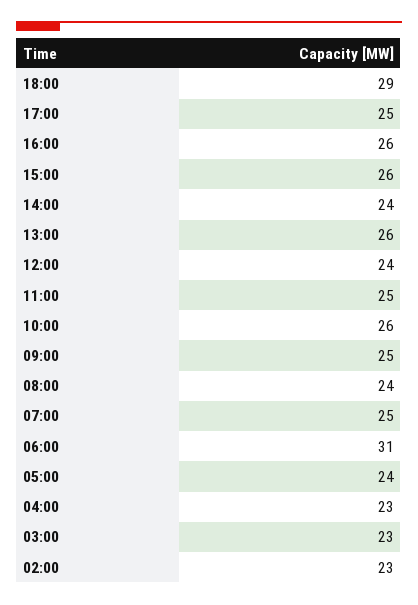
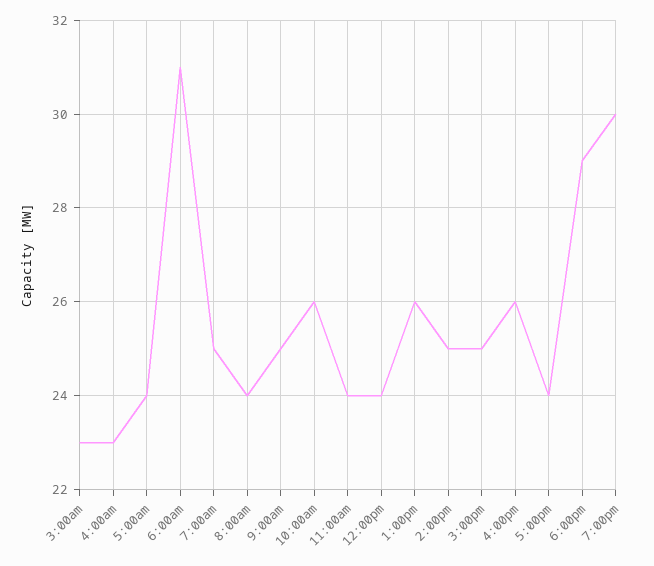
17:00: 25 -> 24
15:00: 26 -> 25
14:00: 24 -> 25
11:00: 25 -> 24
02:00: 23 -> none
7:00pm: none -> 30

